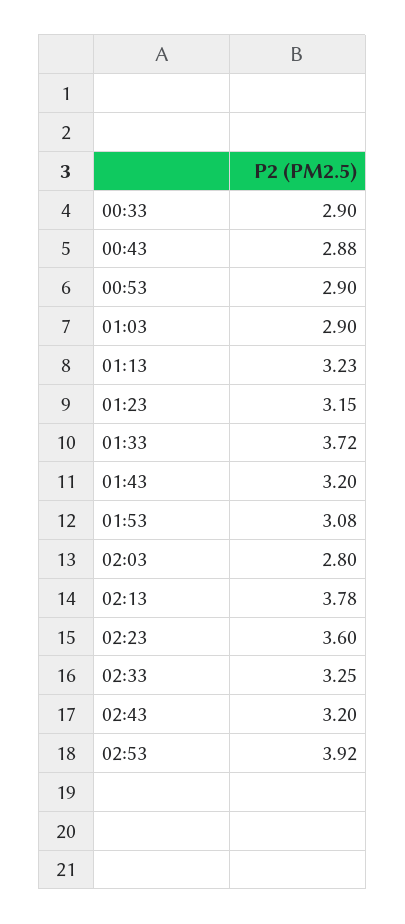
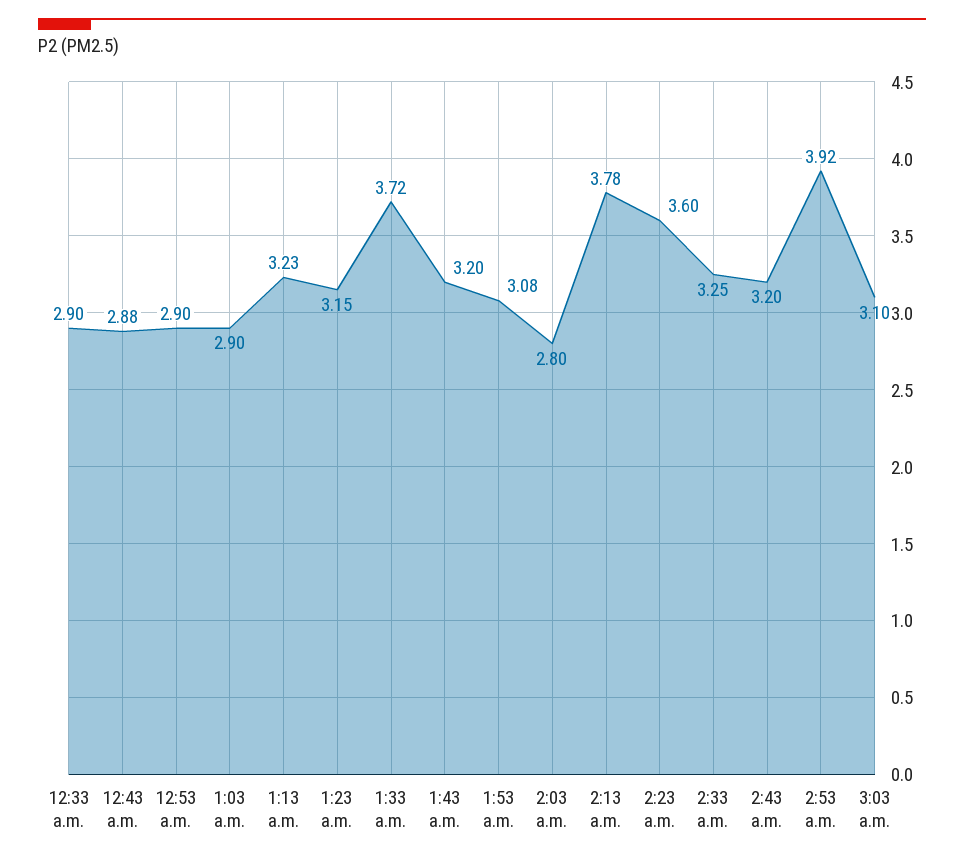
3:03 a.m.: none -> 3.1

